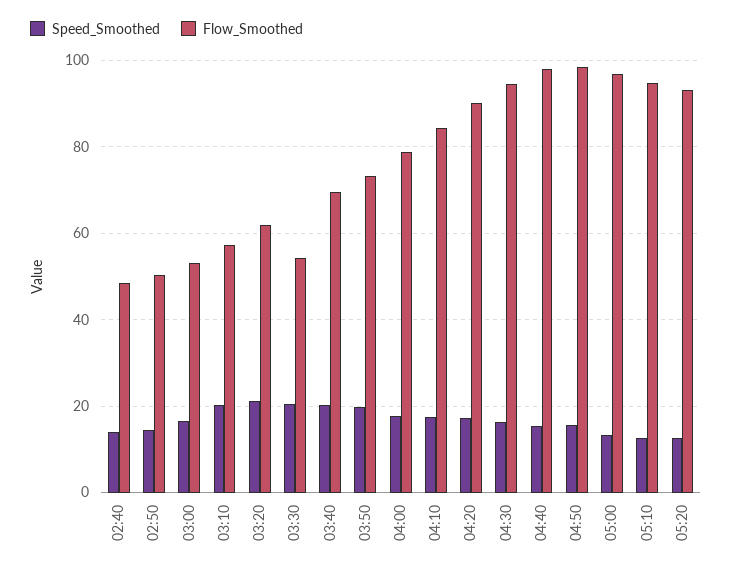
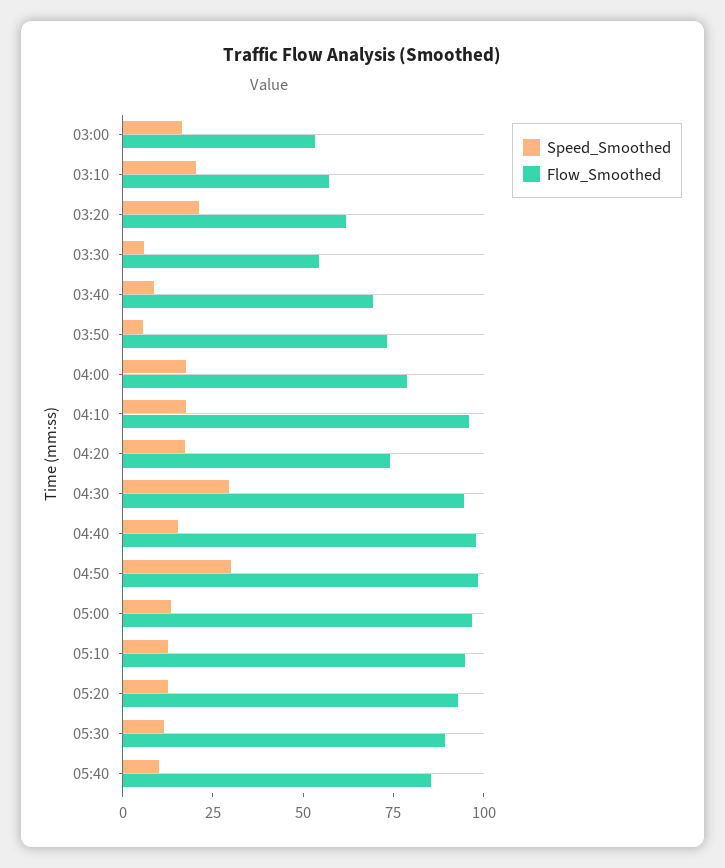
Speed_Smoothed, 02:40: 14 -> none
Flow_Smoothed, 02:40: 48 -> none
Speed_Smoothed, 02:50: 14 -> none
Flow_Smoothed, 02:50: 50 -> none
Speed_Smoothed, 03:30: 20 -> 5
Speed_Smoothed, 03:40: 20 -> 10
Speed_Smoothed, 03:50: 20 -> 5
Flow_Smoothed, 04:10: 84 -> 95
Flow_Smoothed, 04:20: 90 -> 75
Speed_Smoothed, 04:30: 16 -> 30
Speed_Smoothed, 04:50: 16 -> 30
Speed_Smoothed, 05:30: none -> 10
Flow_Smoothed, 05:30: none -> 90
Speed_Smoothed, 05:40: none -> 10
Flow_Smoothed, 05:40: none -> 85

